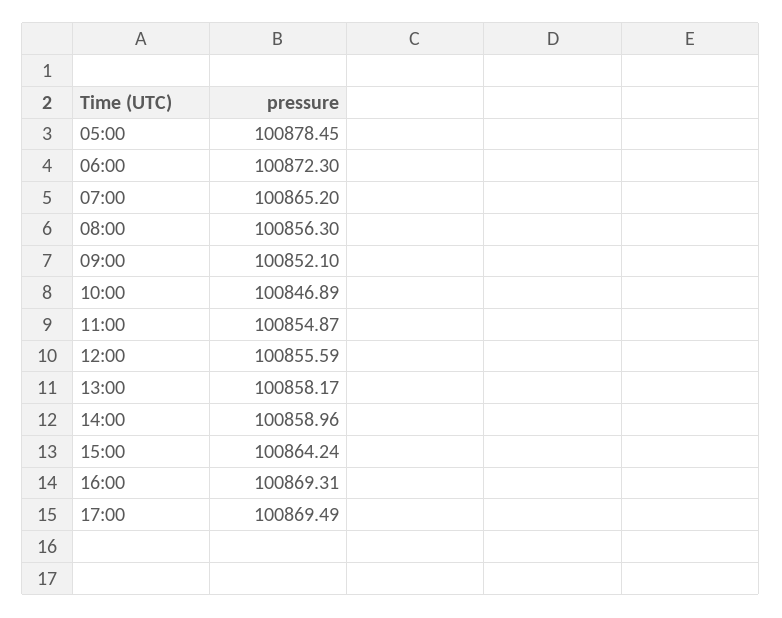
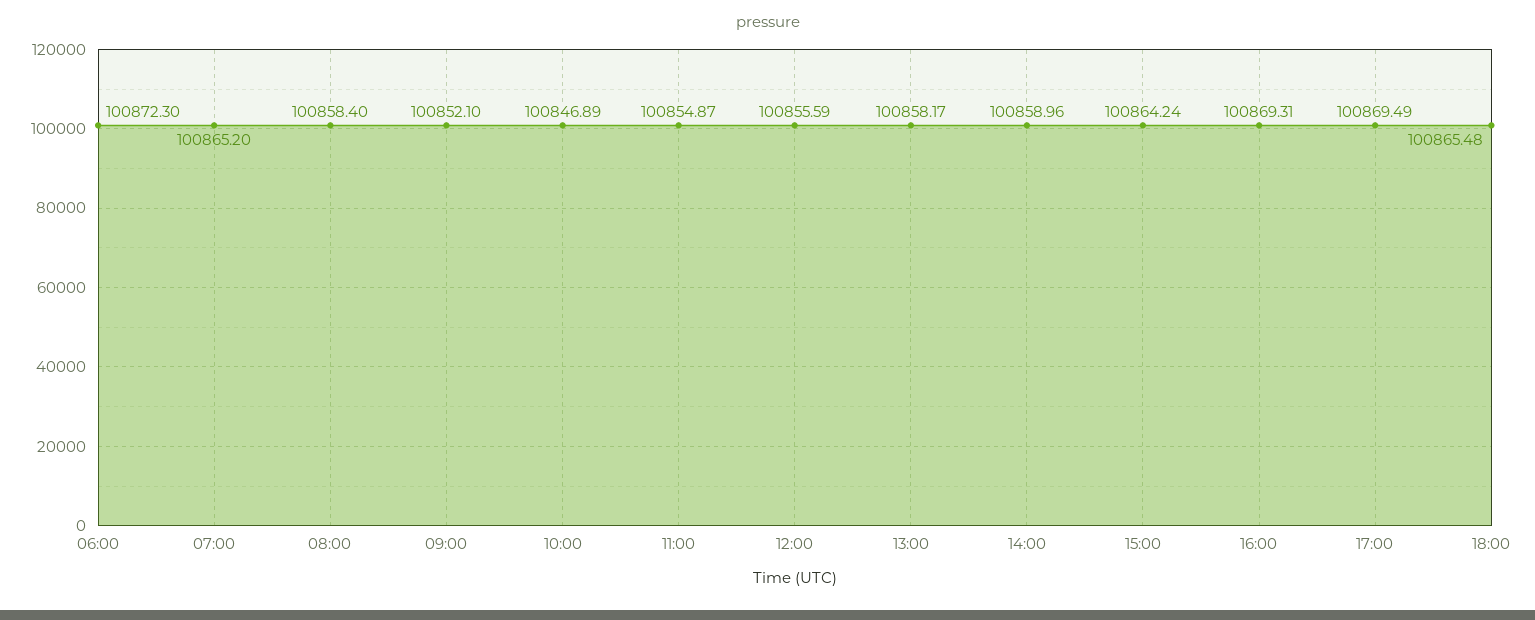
05:00: 100878.45 -> none
08:00: 100856.3 -> 100858.4
18:00: none -> 100865.48

